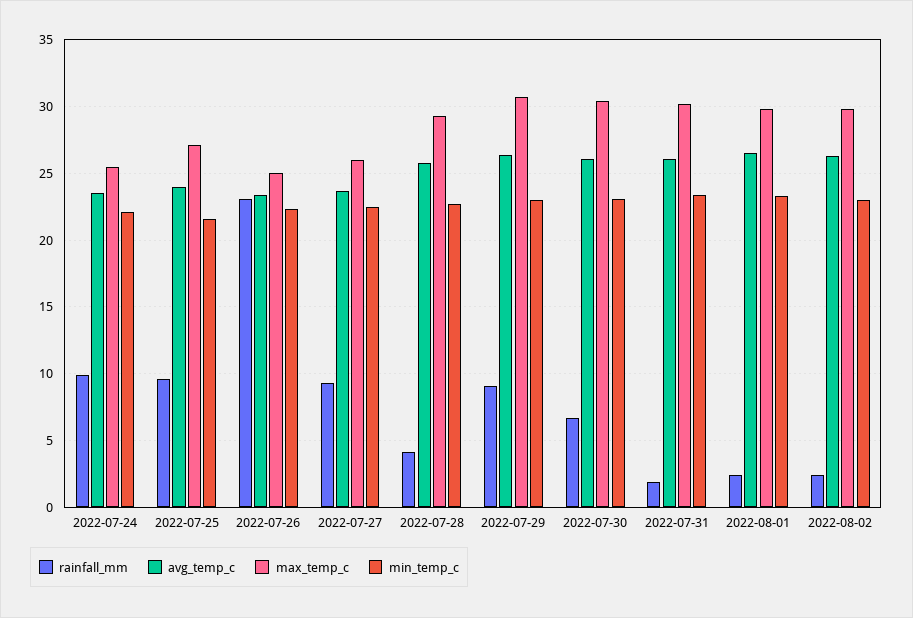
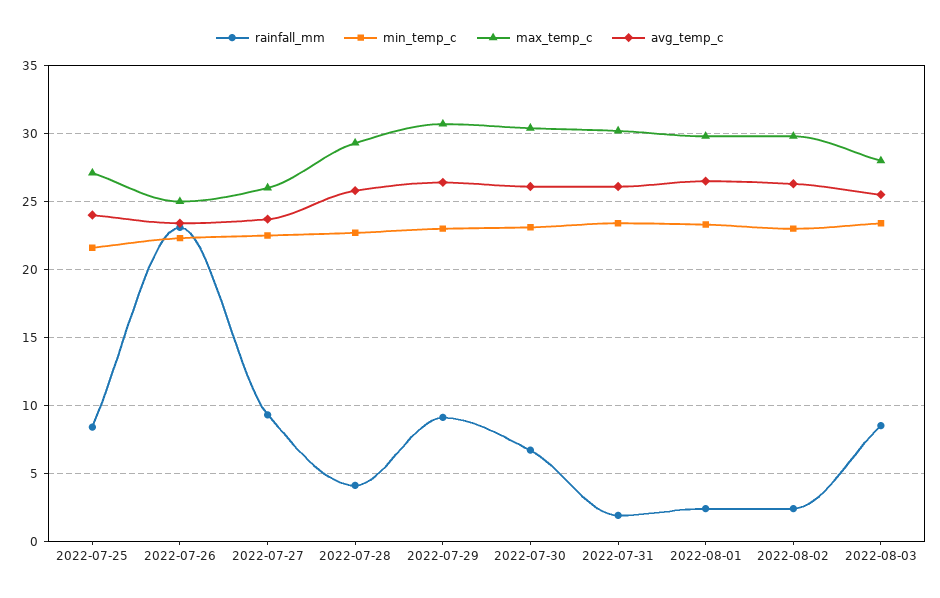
rainfall_mm, 2022-07-24: 10 -> none
avg_temp_c, 2022-07-24: 23.5 -> none
max_temp_c, 2022-07-24: 25.5 -> none
min_temp_c, 2022-07-24: 22 -> none
rainfall_mm, 2022-07-25: 9.5 -> 8.5
rainfall_mm, 2022-08-03: none -> 8.5
min_temp_c, 2022-08-03: none -> 23.5
max_temp_c, 2022-08-03: none -> 28
avg_temp_c, 2022-08-03: none -> 25.5

